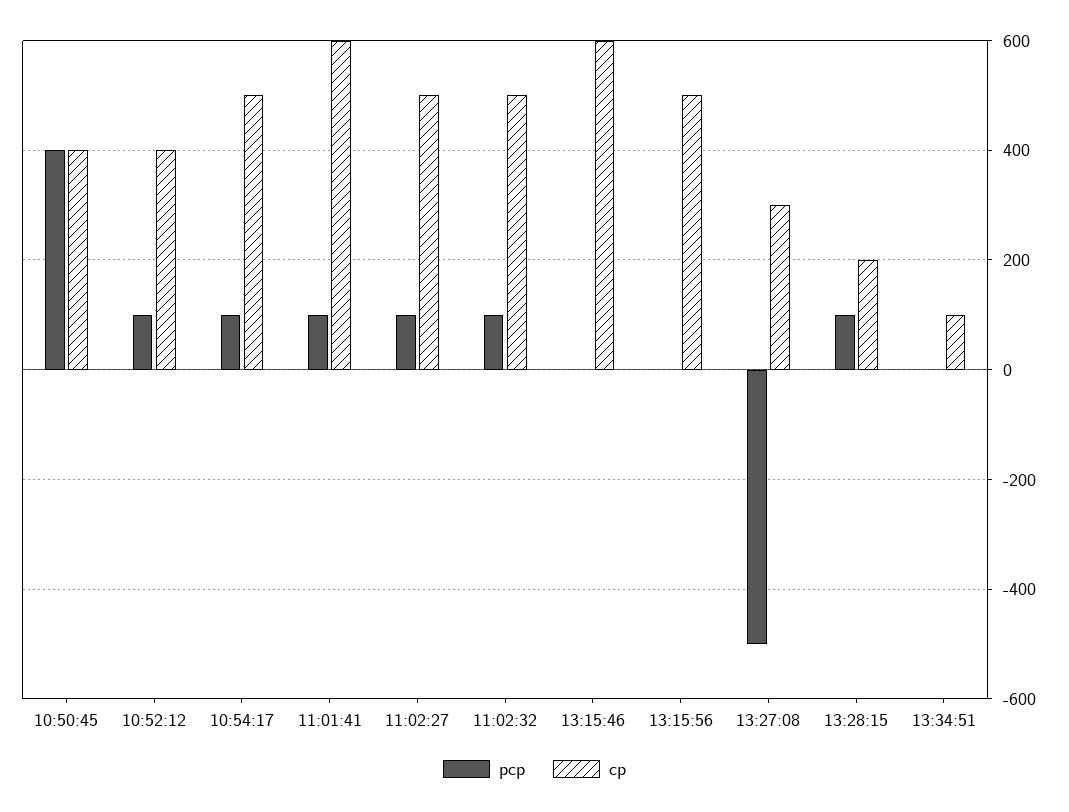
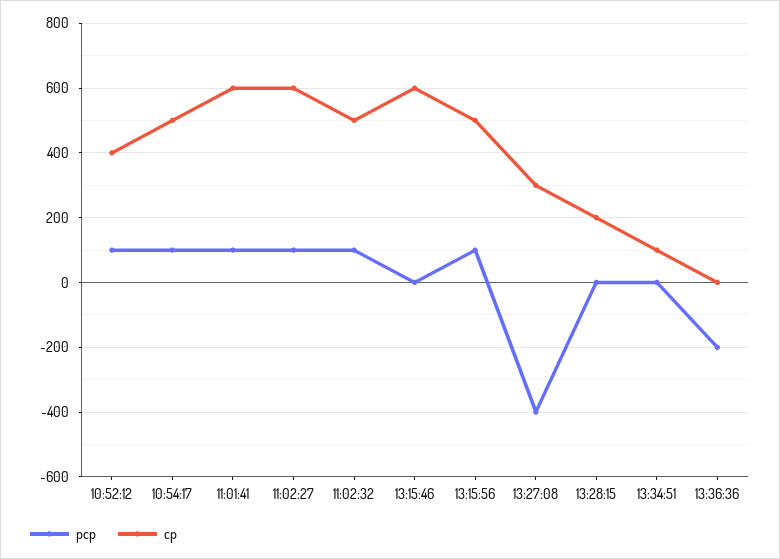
pcp, 10:50:45: 400 -> none
cp, 10:50:45: 400 -> none
cp, 11:02:27: 500 -> 600
pcp, 13:15:56: 0 -> 100
pcp, 13:27:08: -500 -> -400
pcp, 13:28:15: 100 -> 0
pcp, 13:36:36: none -> -200
cp, 13:36:36: none -> 0

